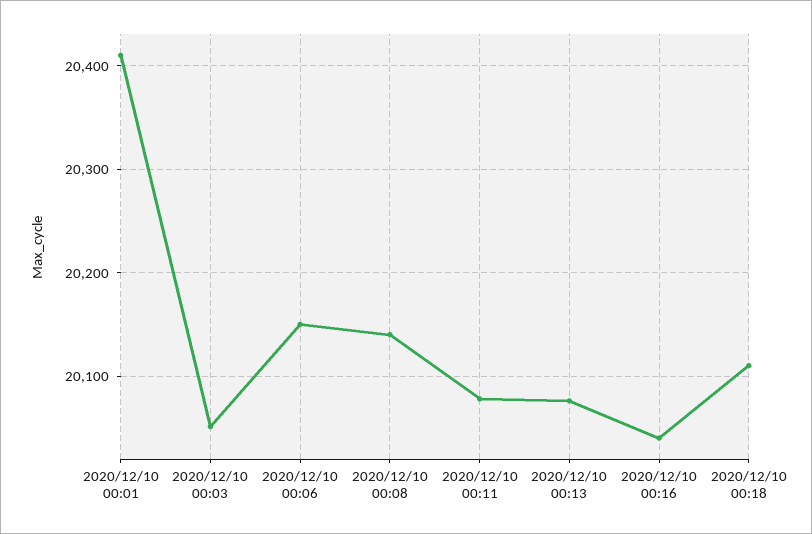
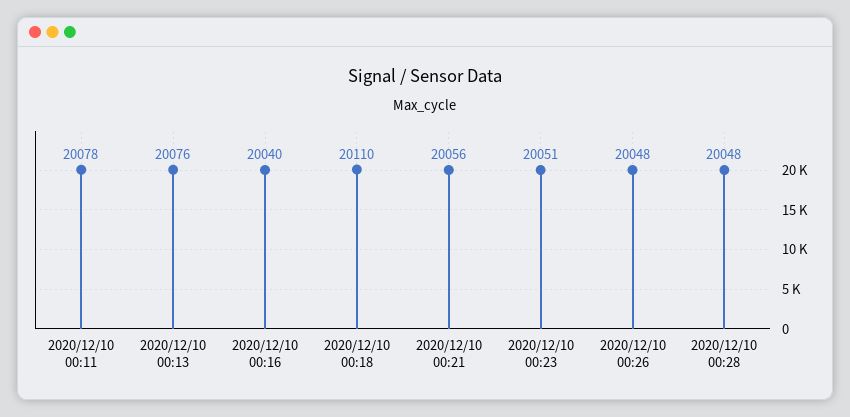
2020/12/10 00:01: 20410 -> none
2020/12/10 00:03: 20050 -> none
2020/12/10 00:06: 20150 -> none
2020/12/10 00:08: 20140 -> none
2020/12/10 00:21: none -> 20056
2020/12/10 00:23: none -> 20051
2020/12/10 00:26: none -> 20048
2020/12/10 00:28: none -> 20048

